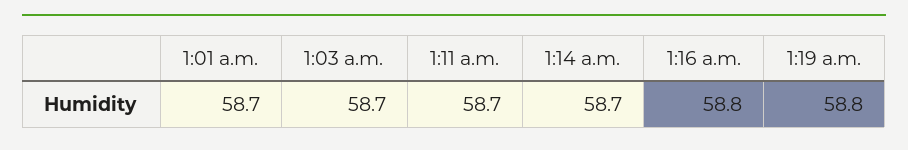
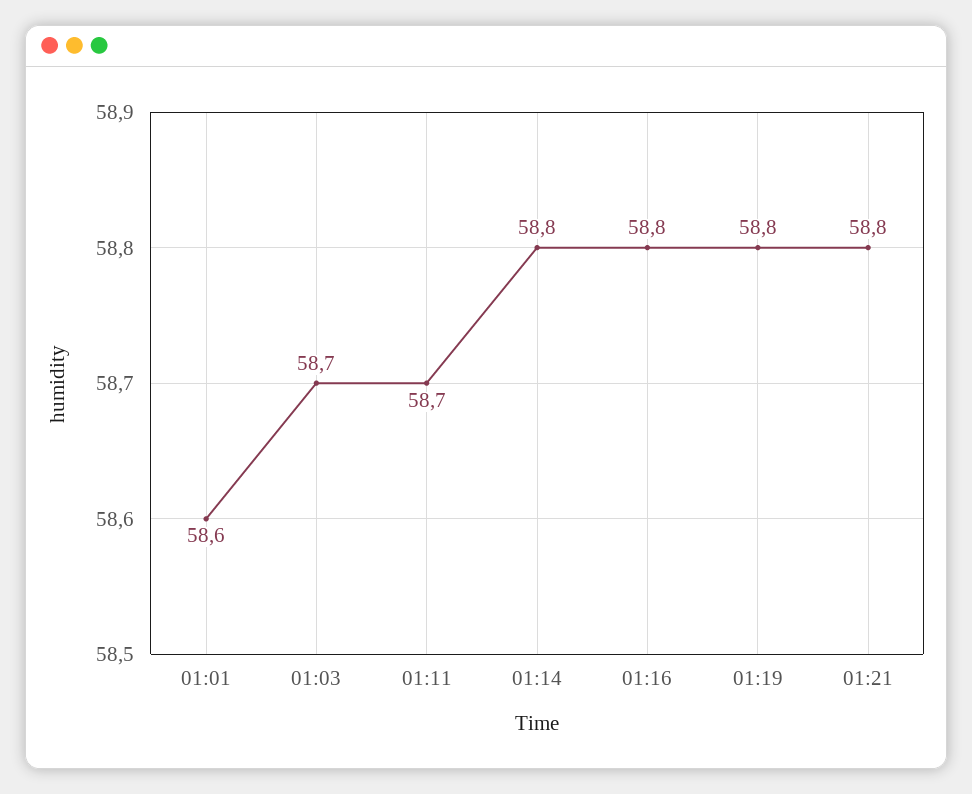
1:01 a.m.: 58.7 -> 58.6
1:14 a.m.: 58.7 -> 58.8
01:21: none -> 58.8

